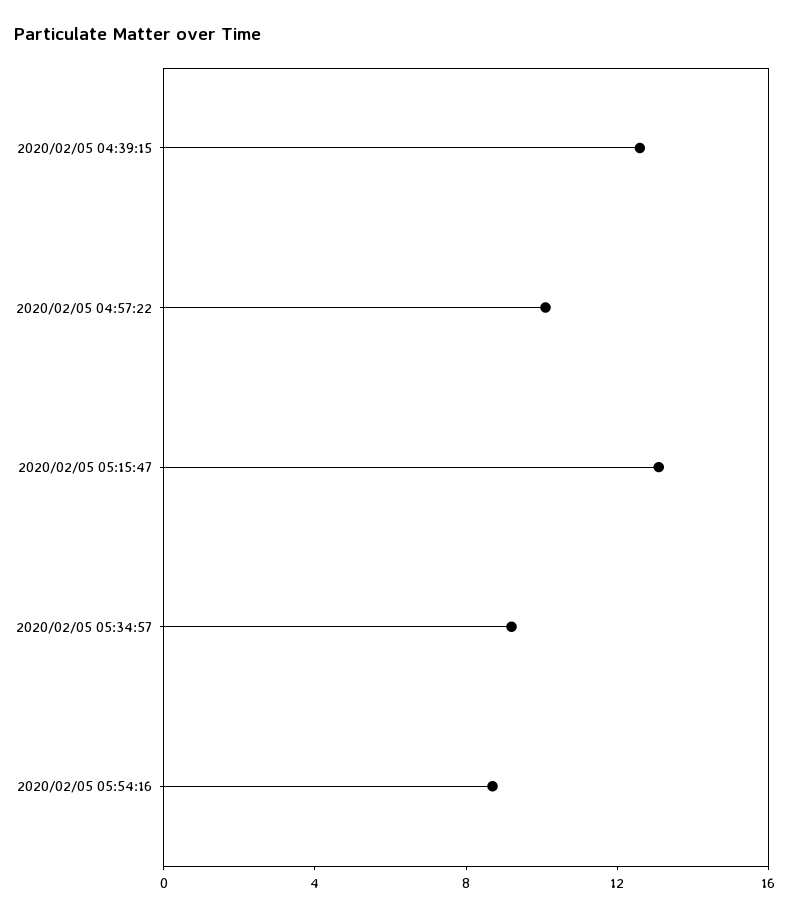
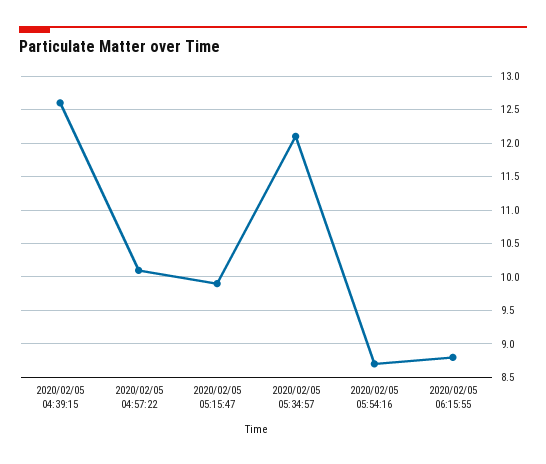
2020/02/05 05:15:47: 13 -> 9.9
2020/02/05 05:34:57: 9 -> 12.1
2020/02/05 06:15:55: none -> 8.8

